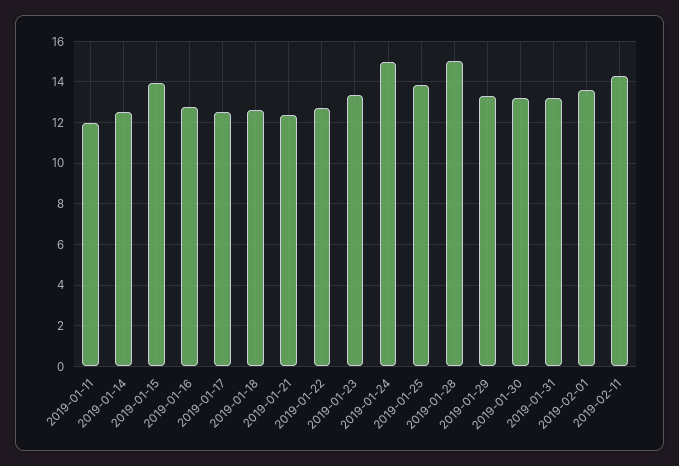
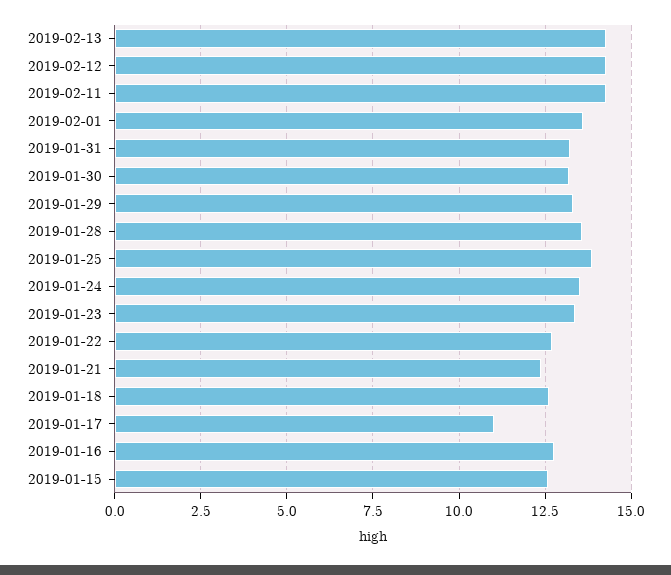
2019-01-11: 12 -> none
2019-01-14: 12.5 -> none
2019-01-15: 14 -> 12.5
2019-01-17: 12.5 -> 11
2019-01-24: 15 -> 13.5
2019-01-28: 15 -> 13.5
2019-02-13: none -> 14.25
2019-02-12: none -> 14.25

